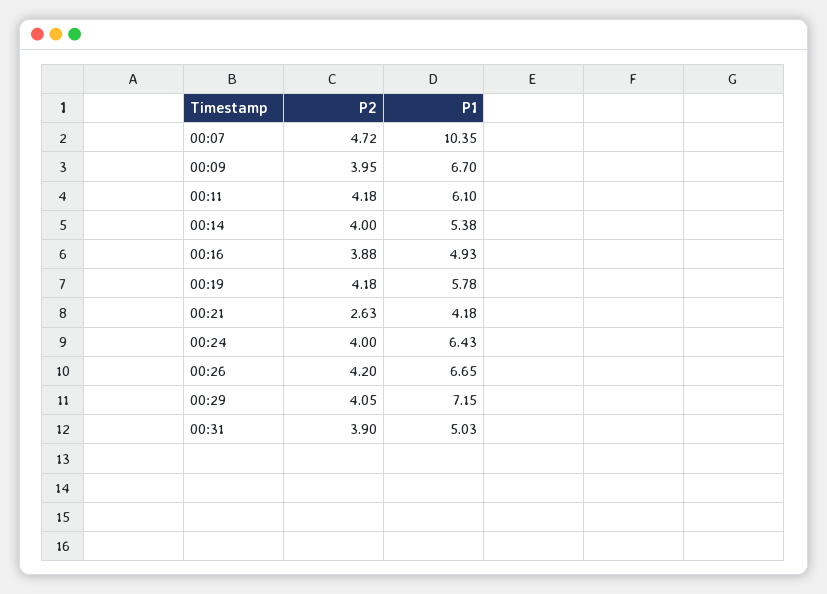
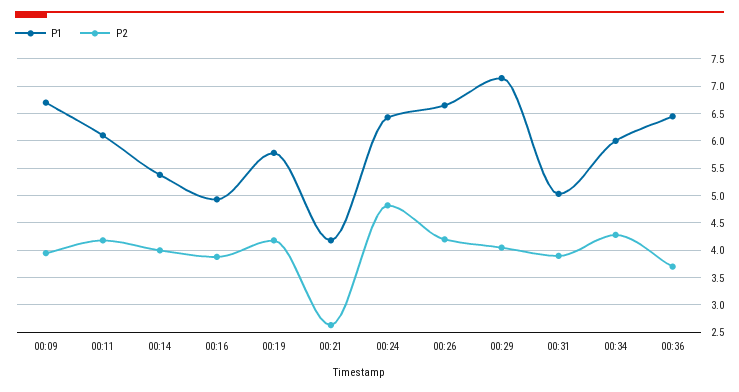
P2, 00:07: 4.72 -> none
P1, 00:07: 10.35 -> none
P2, 00:24: 4 -> 4.75
P1, 00:34: none -> 6
P2, 00:34: none -> 4.25
P1, 00:36: none -> 6.5
P2, 00:36: none -> 3.75

